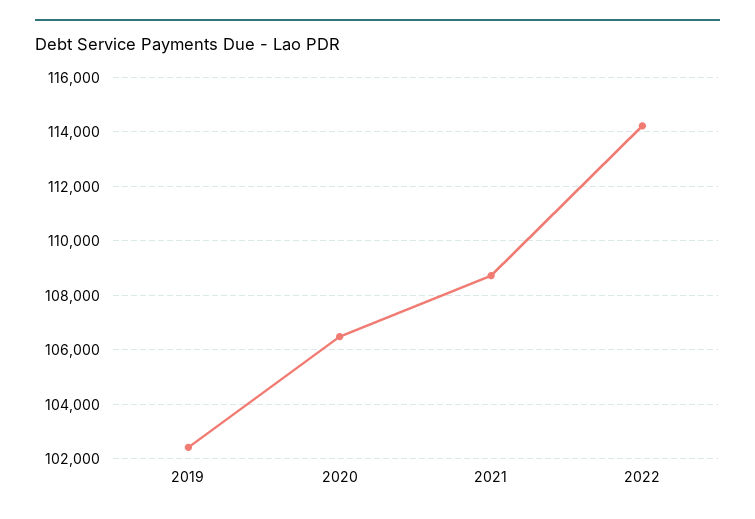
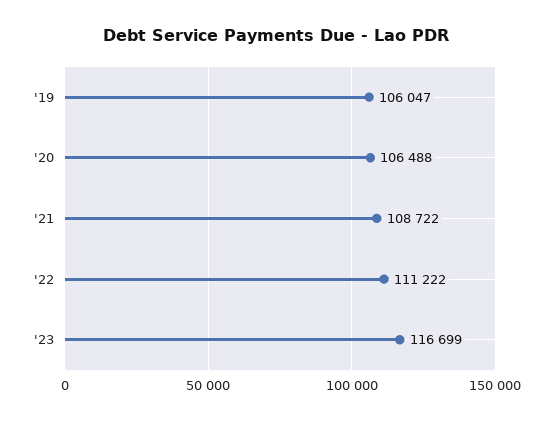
2019: 102500 -> 106047
2022: 114250 -> 111222
'23: none -> 116699

